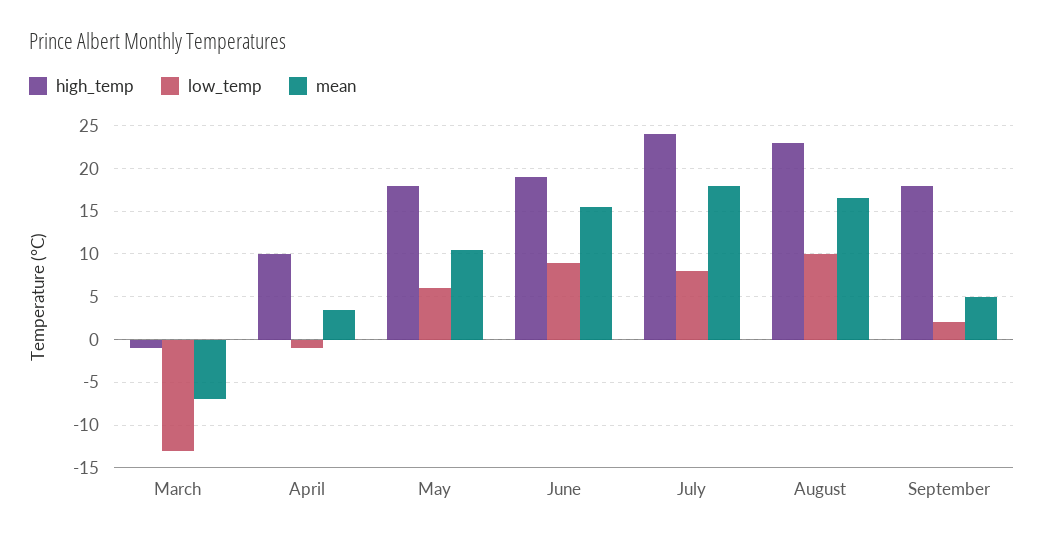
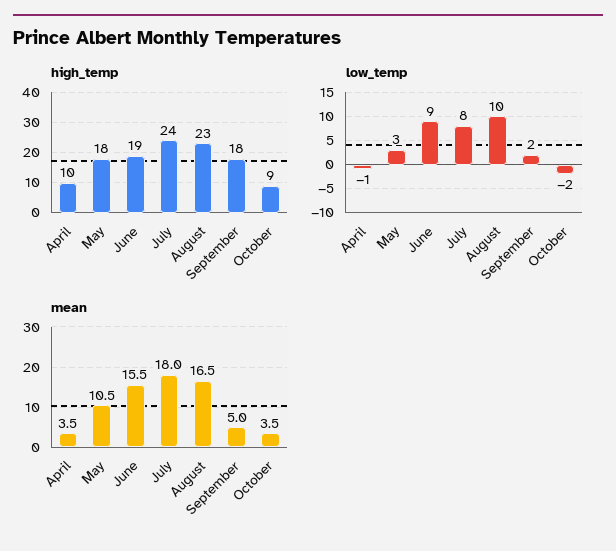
high_temp, March: -1 -> none
low_temp, March: -13 -> none
mean, March: -7 -> none
low_temp, May: 6 -> 3
high_temp, October: none -> 9
low_temp, October: none -> -2
mean, October: none -> 3.5

